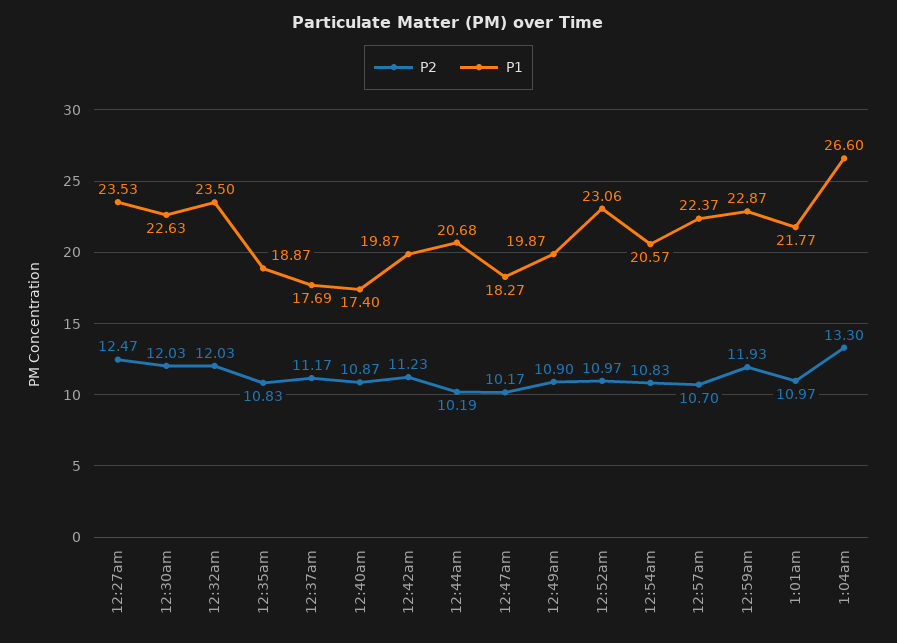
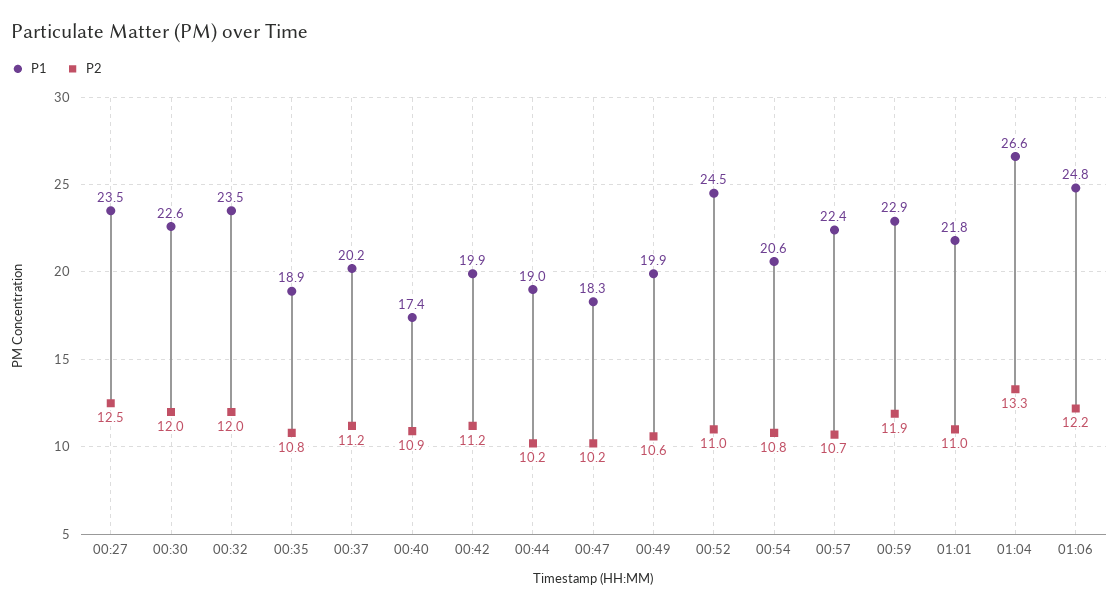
P1, 12:37am: 17.69 -> 20.2
P1, 12:44am: 20.68 -> 19
P2, 12:49am: 10.9 -> 10.6
P1, 12:52am: 23.06 -> 24.5
P1, 01:06: none -> 24.8
P2, 01:06: none -> 12.2

